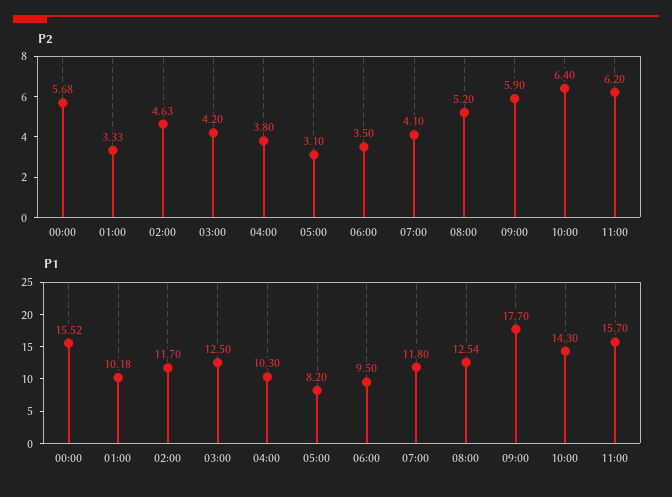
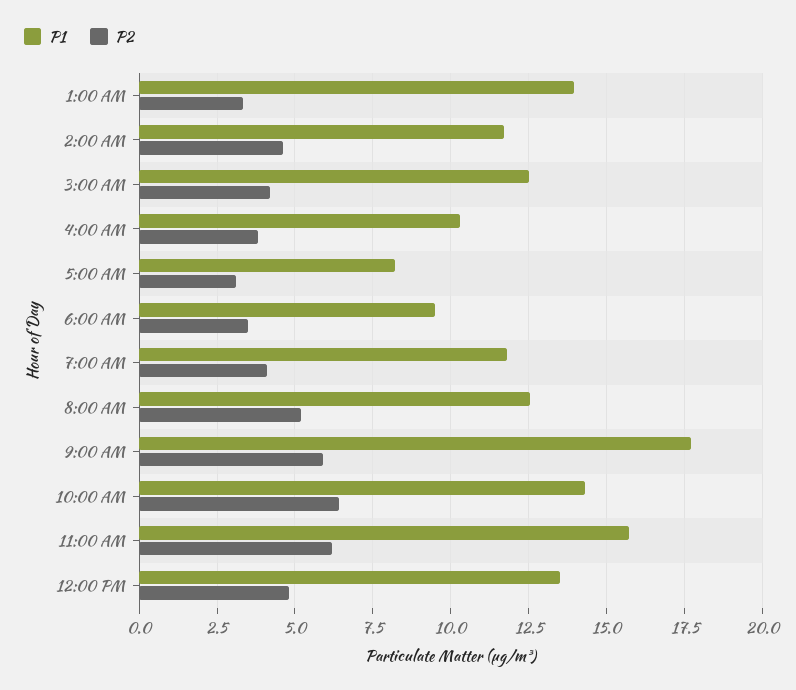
P2, 00:00: 5.68 -> none
P1, 00:00: 15.52 -> none
P1, 01:00: 10.18 -> 14
P1, 12:00 PM: none -> 13.5
P2, 12:00 PM: none -> 4.75

